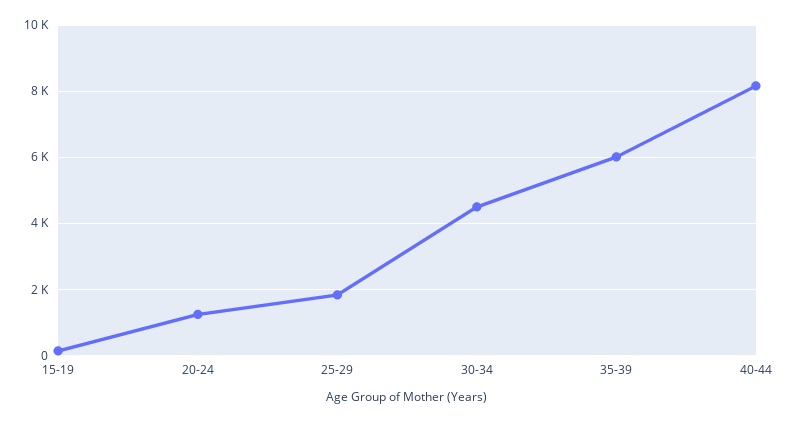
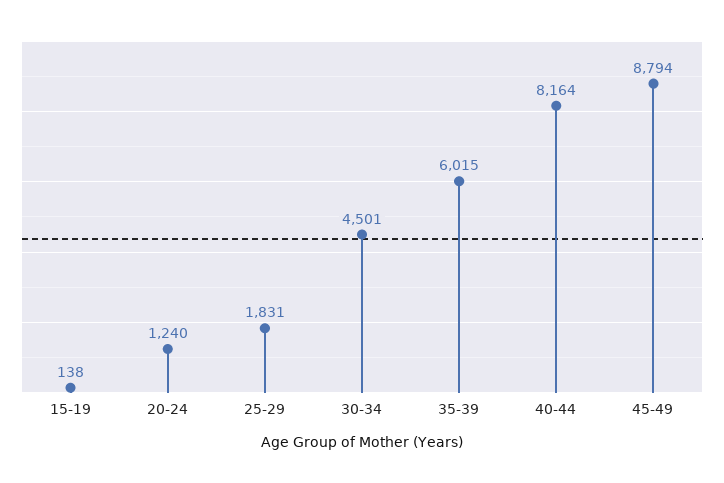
45-49: none -> 8794

